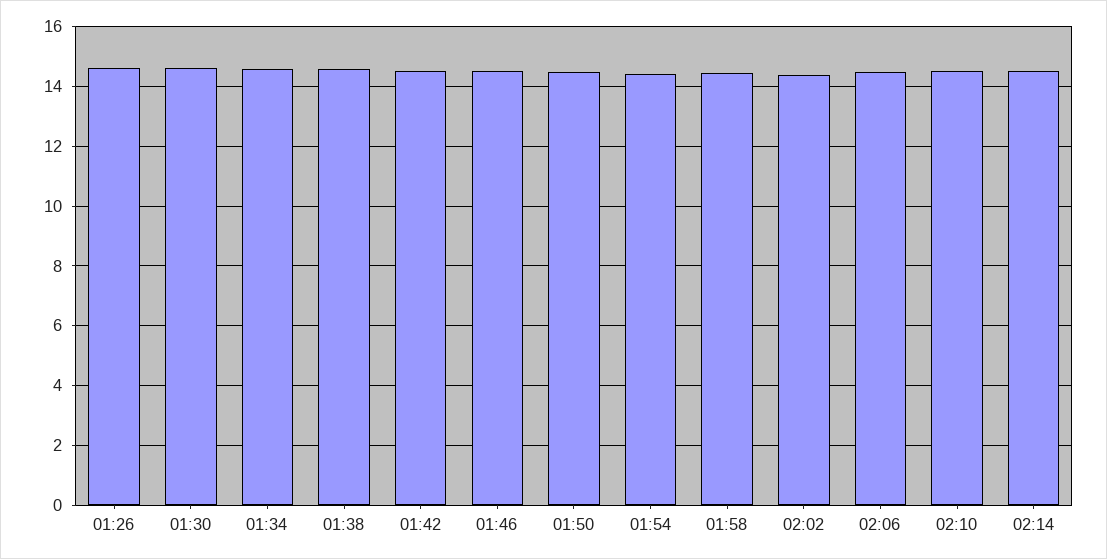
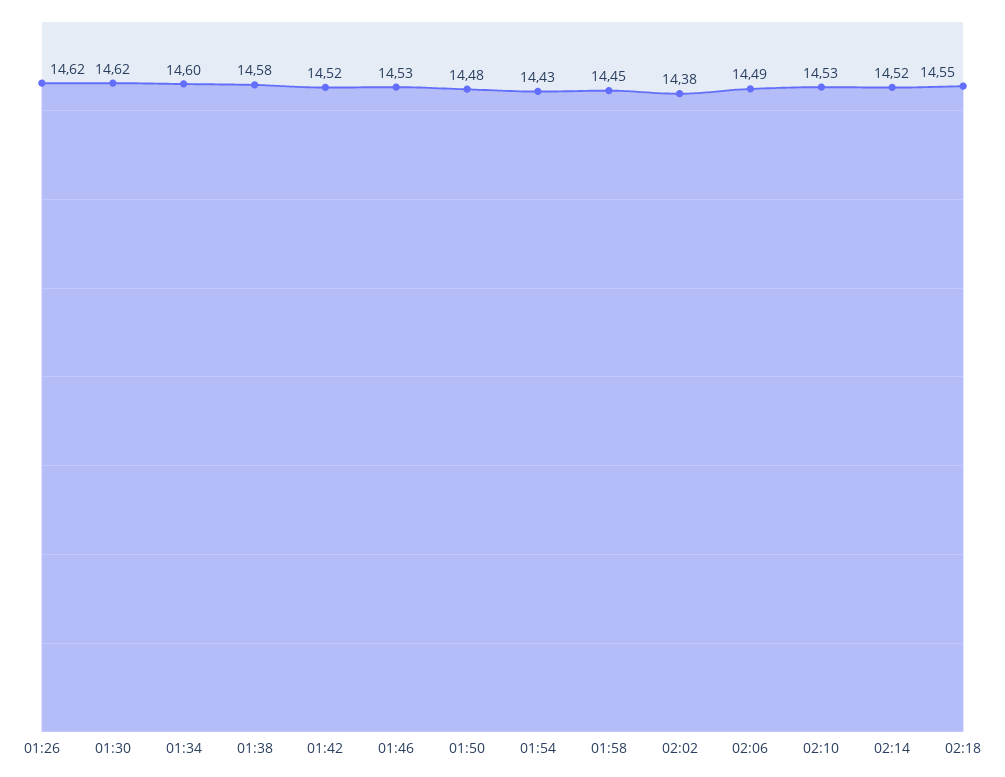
02:18: none -> 14.55

